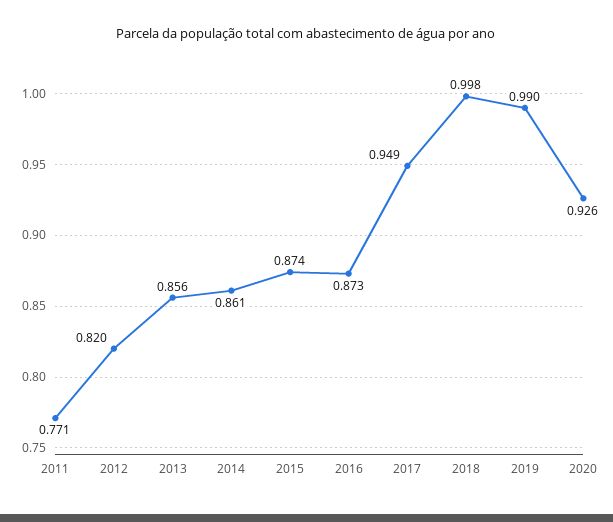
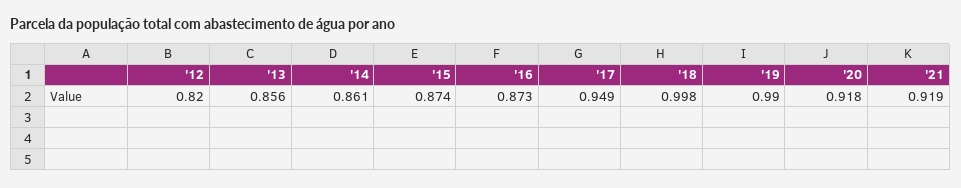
2011: 0.771 -> none
2020: 0.926 -> 0.918
'21: none -> 0.919

